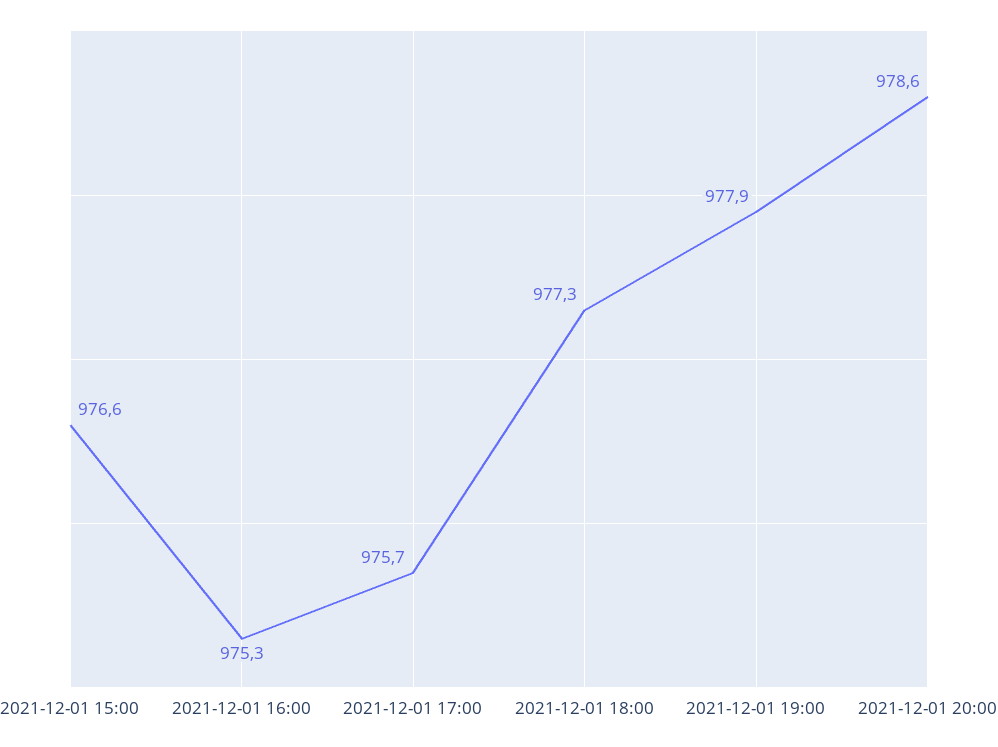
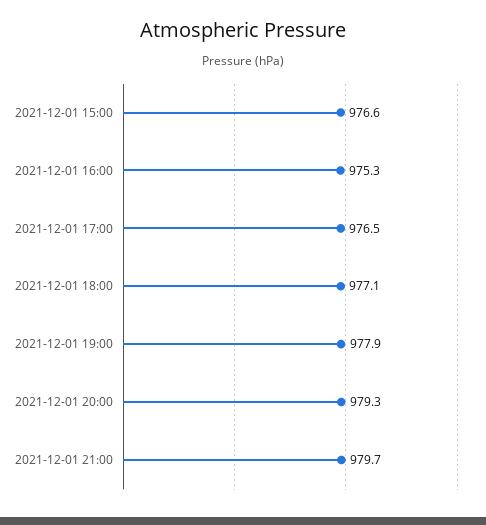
2021-12-01 17:00: 975.7 -> 976.5
2021-12-01 18:00: 977.3 -> 977.1
2021-12-01 20:00: 978.6 -> 979.3
2021-12-01 21:00: none -> 979.7

